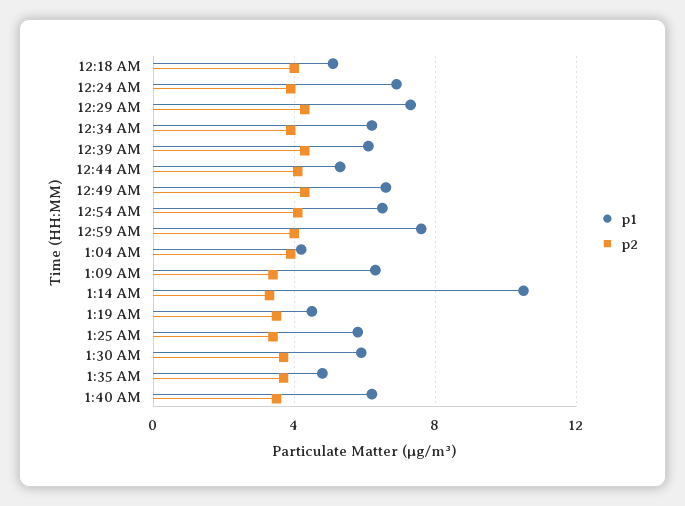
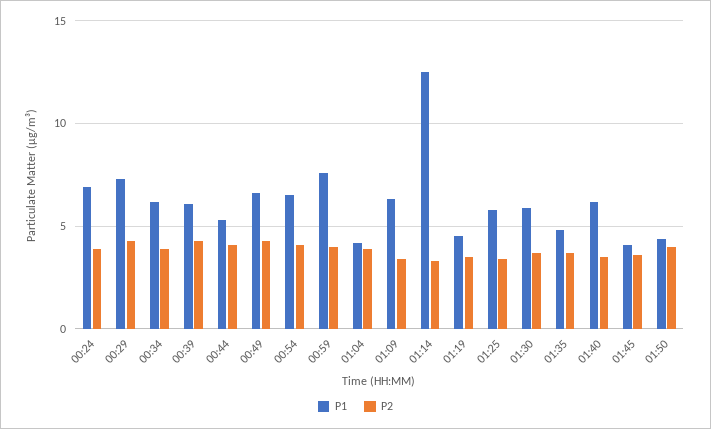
p1, 12:18 AM: 5 -> none
p2, 12:18 AM: 4 -> none
p1, 1:14 AM: 10.5 -> 12.5
p1, 01:45: none -> 4
p2, 01:45: none -> 3.5
p1, 01:50: none -> 4.5
p2, 01:50: none -> 4

